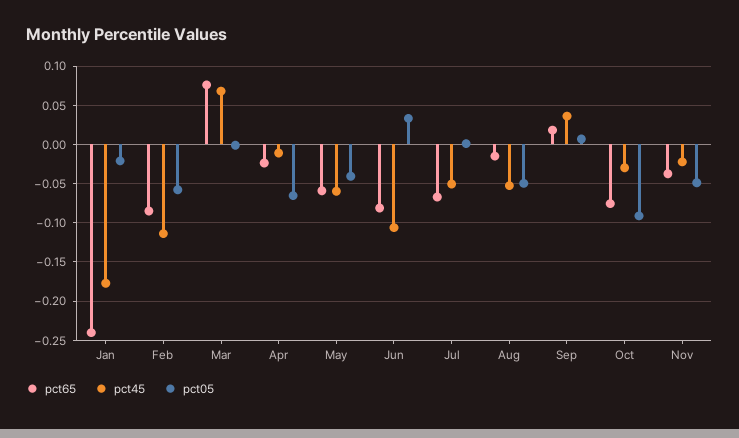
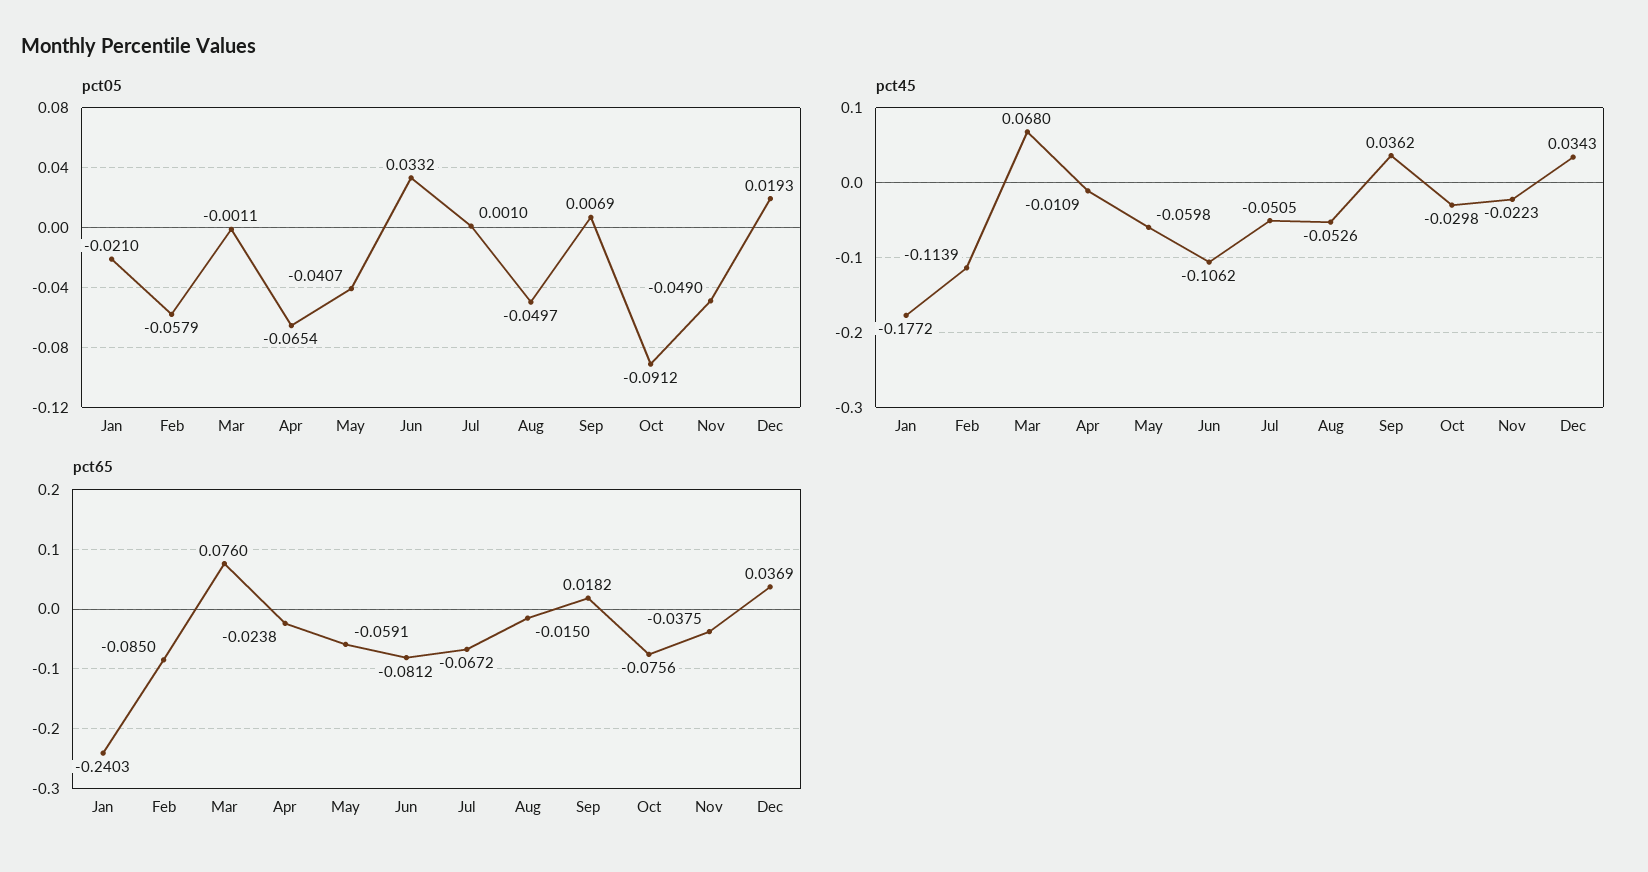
pct05, Dec: none -> 0.0193
pct45, Dec: none -> 0.0343
pct65, Dec: none -> 0.0369

